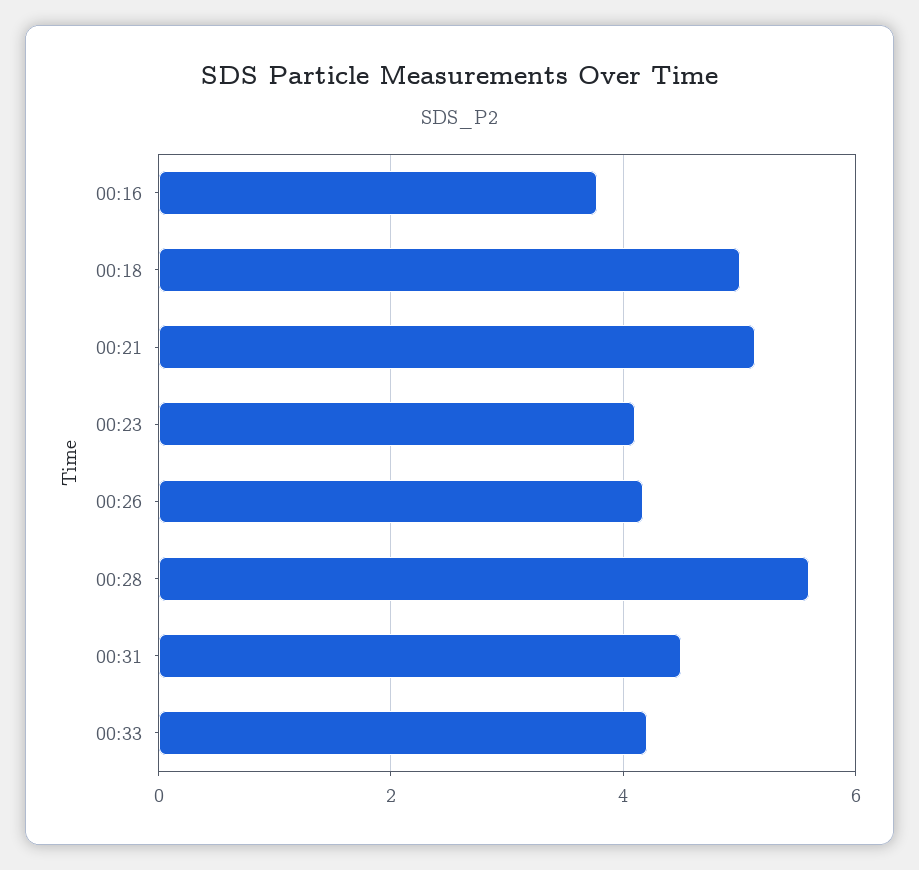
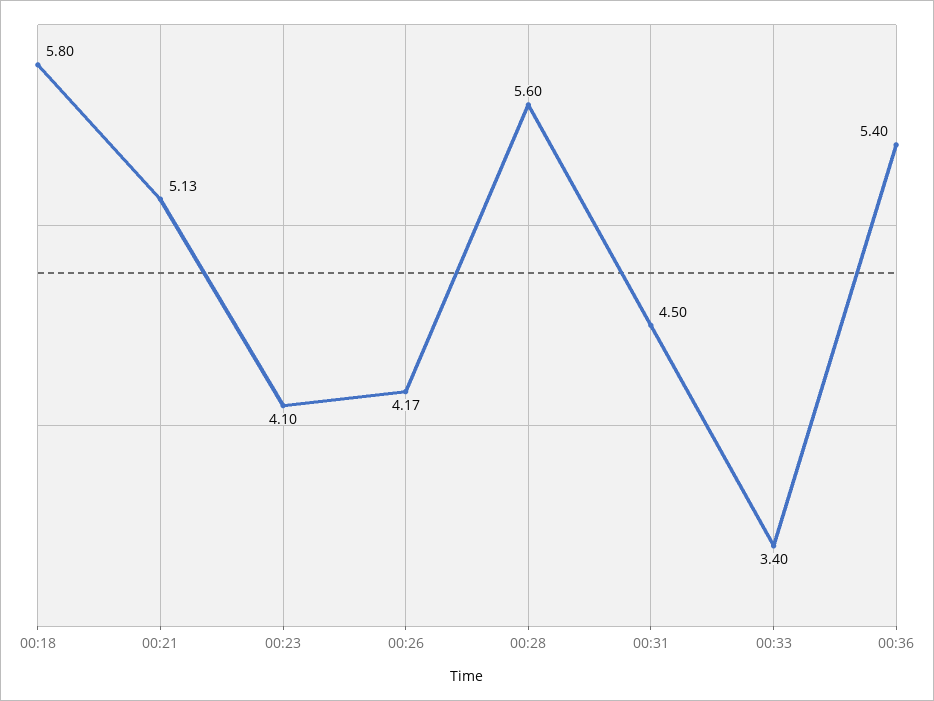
00:16: 3.8 -> none
00:18: 5 -> 5.8
00:33: 4.2 -> 3.4
00:36: none -> 5.4

